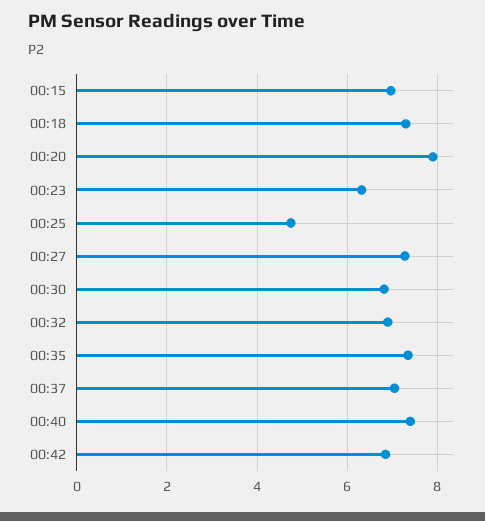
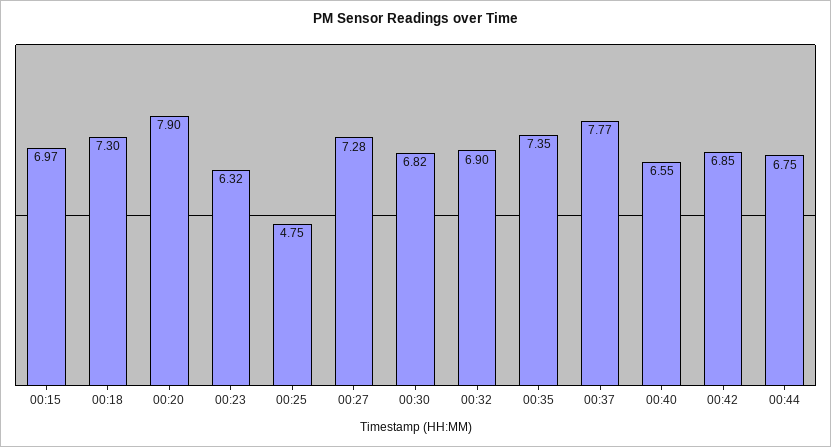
00:37: 7 -> 7.77
00:40: 7.4 -> 6.55
00:44: none -> 6.75

